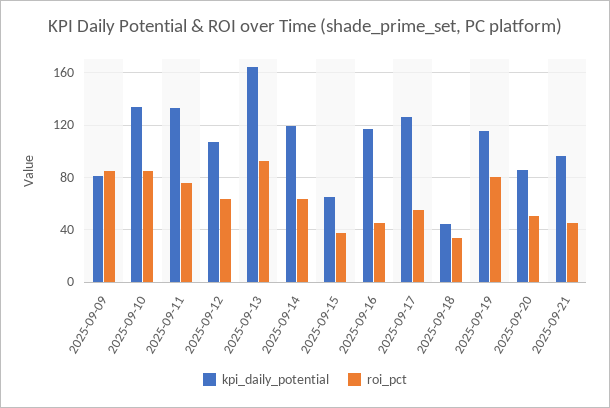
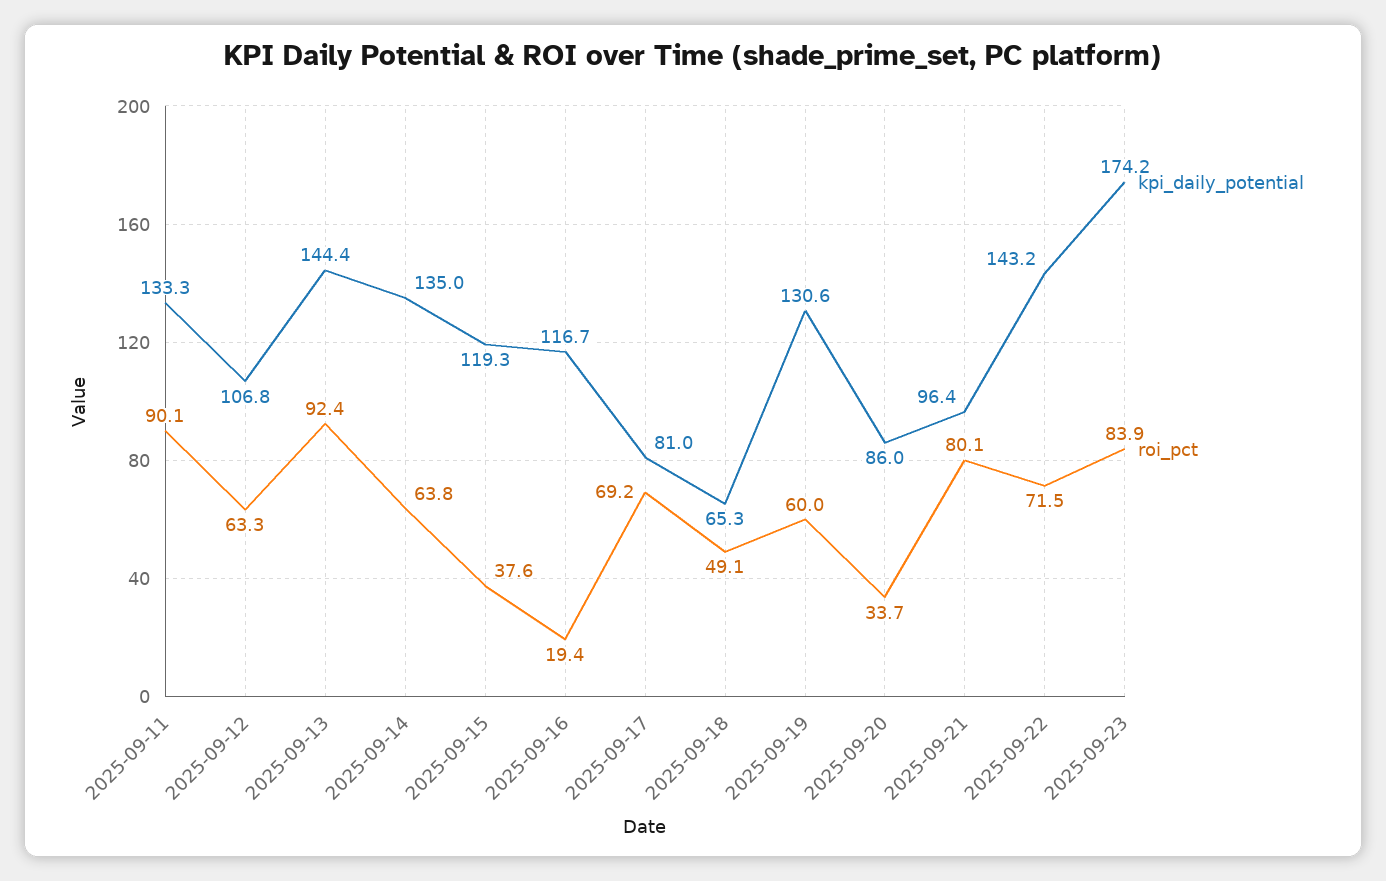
kpi_daily_potential, 2025-09-09: 80 -> none
roi_pct, 2025-09-09: 85 -> none
kpi_daily_potential, 2025-09-10: 135 -> none
roi_pct, 2025-09-10: 85 -> none
roi_pct, 2025-09-11: 75 -> 90.1
kpi_daily_potential, 2025-09-13: 165 -> 144.4
kpi_daily_potential, 2025-09-14: 120 -> 135
kpi_daily_potential, 2025-09-15: 65 -> 119.3
roi_pct, 2025-09-16: 45 -> 19.4
kpi_daily_potential, 2025-09-17: 125 -> 81
roi_pct, 2025-09-17: 55 -> 69.2
kpi_daily_potential, 2025-09-18: 45 -> 65.3
roi_pct, 2025-09-18: 35 -> 49.1
kpi_daily_potential, 2025-09-19: 115 -> 130.6
roi_pct, 2025-09-19: 80 -> 60
roi_pct, 2025-09-20: 50 -> 33.7
roi_pct, 2025-09-21: 45 -> 80.1
kpi_daily_potential, 2025-09-22: none -> 143.2
roi_pct, 2025-09-22: none -> 71.5
kpi_daily_potential, 2025-09-23: none -> 174.2
roi_pct, 2025-09-23: none -> 83.9

